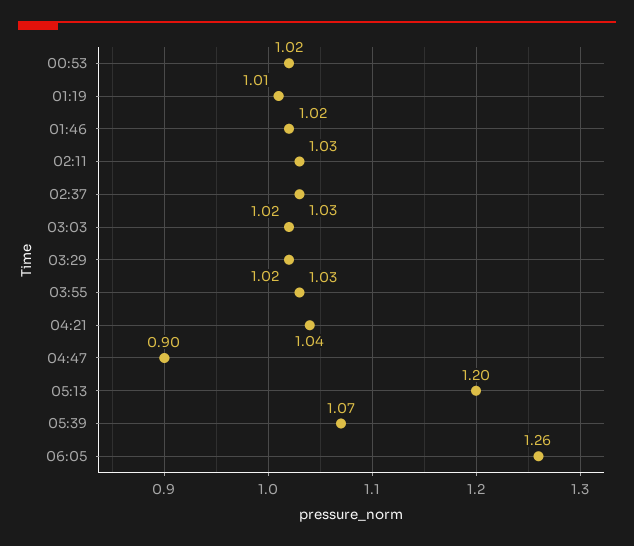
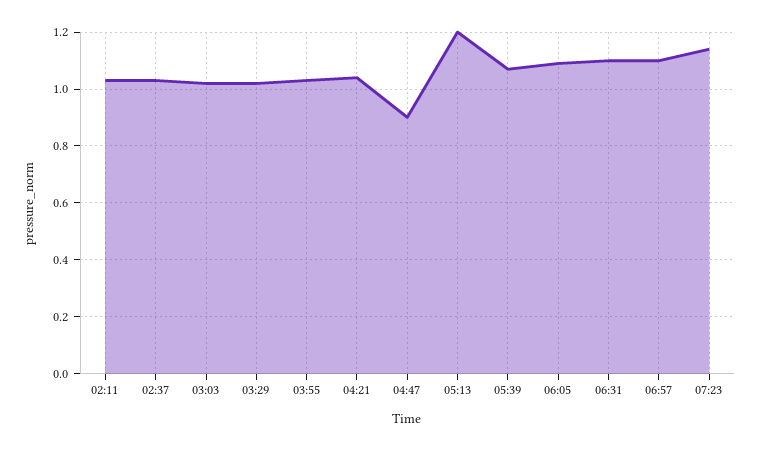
00:53: 1.02 -> none
01:19: 1.01 -> none
01:46: 1.02 -> none
06:05: 1.26 -> 1.1
06:31: none -> 1.1
06:57: none -> 1.1
07:23: none -> 1.15

